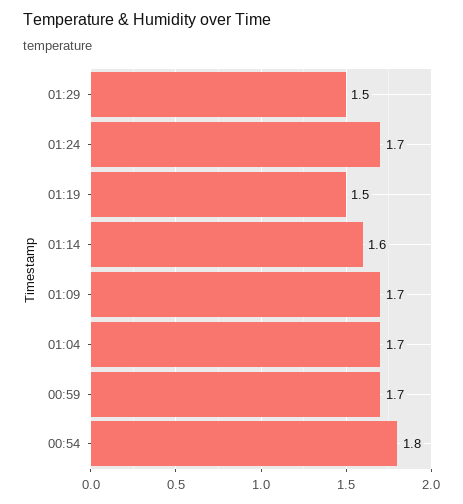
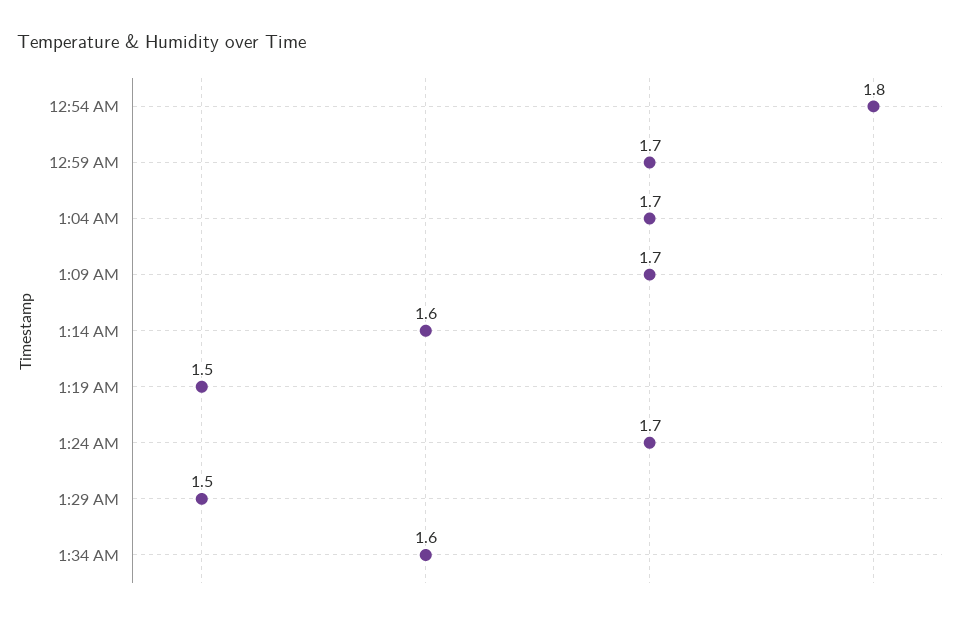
1:34 AM: none -> 1.6

